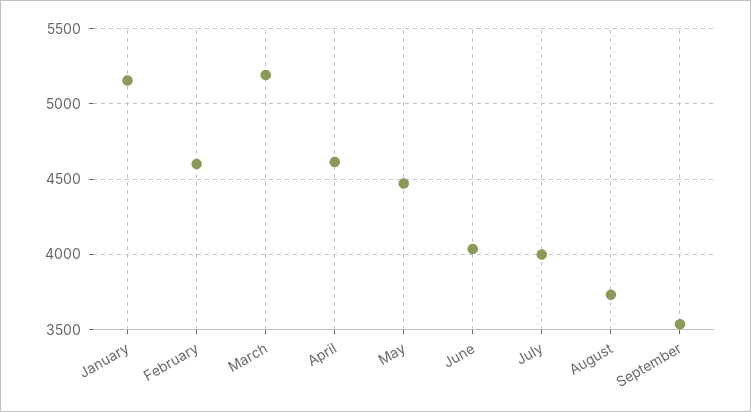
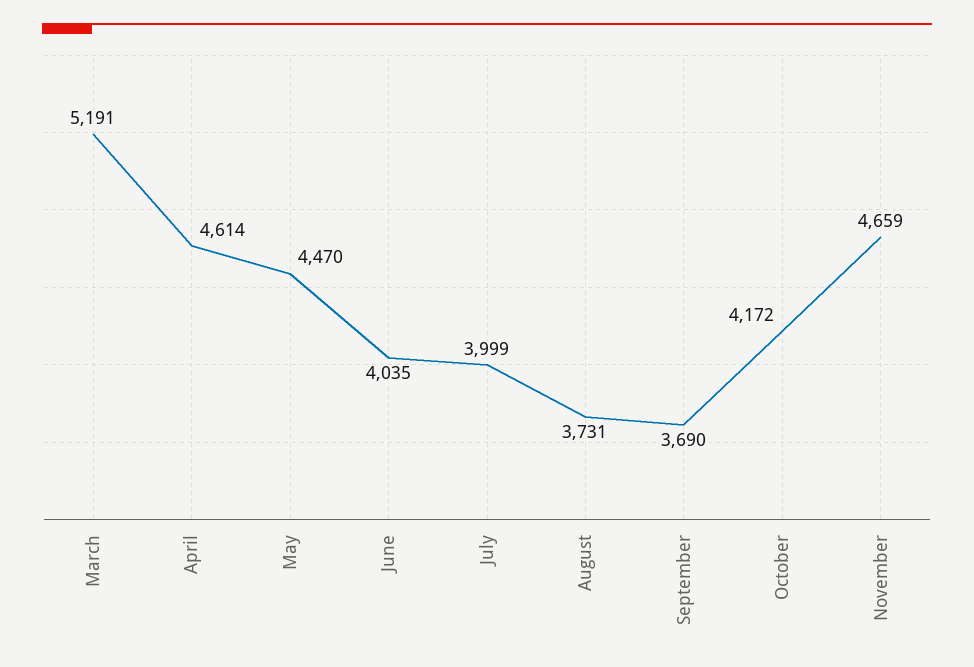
January: 5150 -> none
February: 4600 -> none
September: 3550 -> 3690
October: none -> 4172
November: none -> 4659

